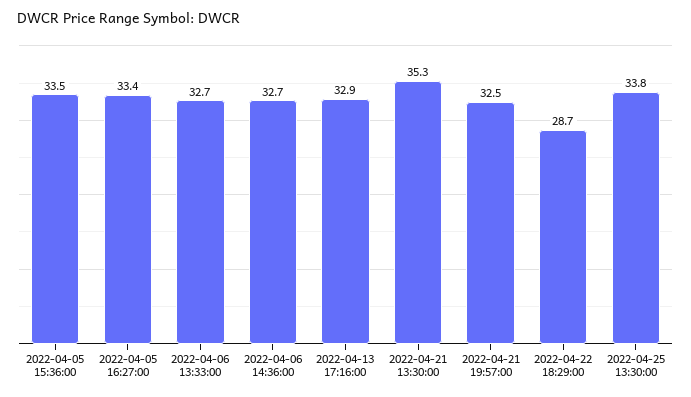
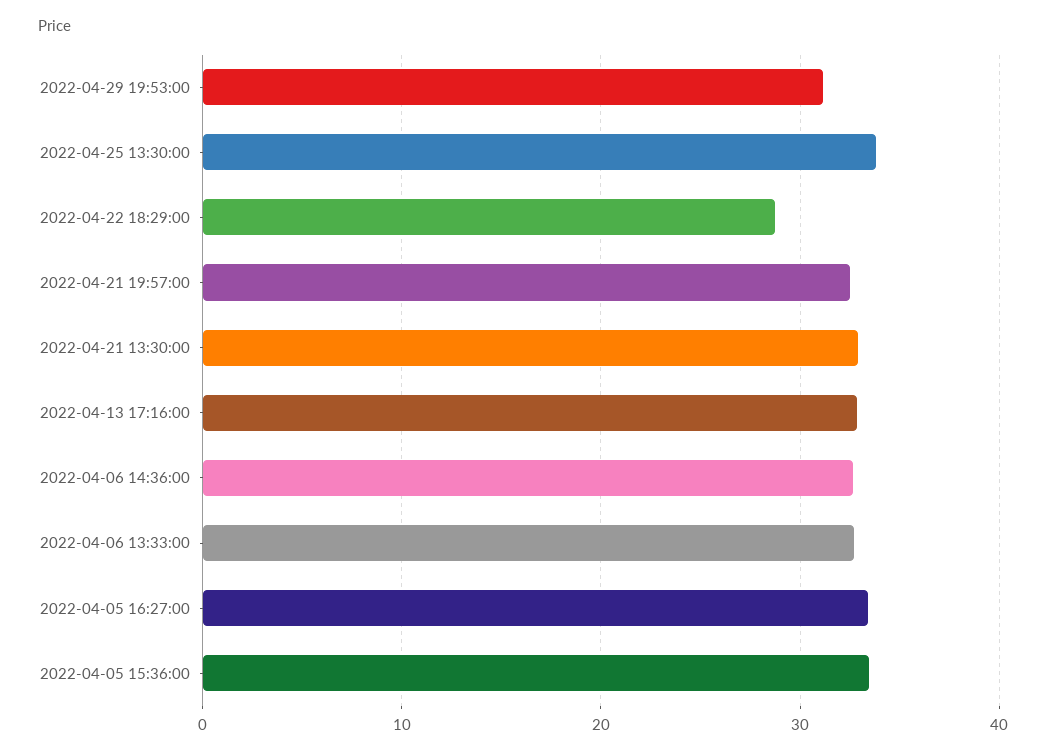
2022-04-21 13:30:00: 35.3 -> 33
2022-04-29 19:53:00: none -> 31

